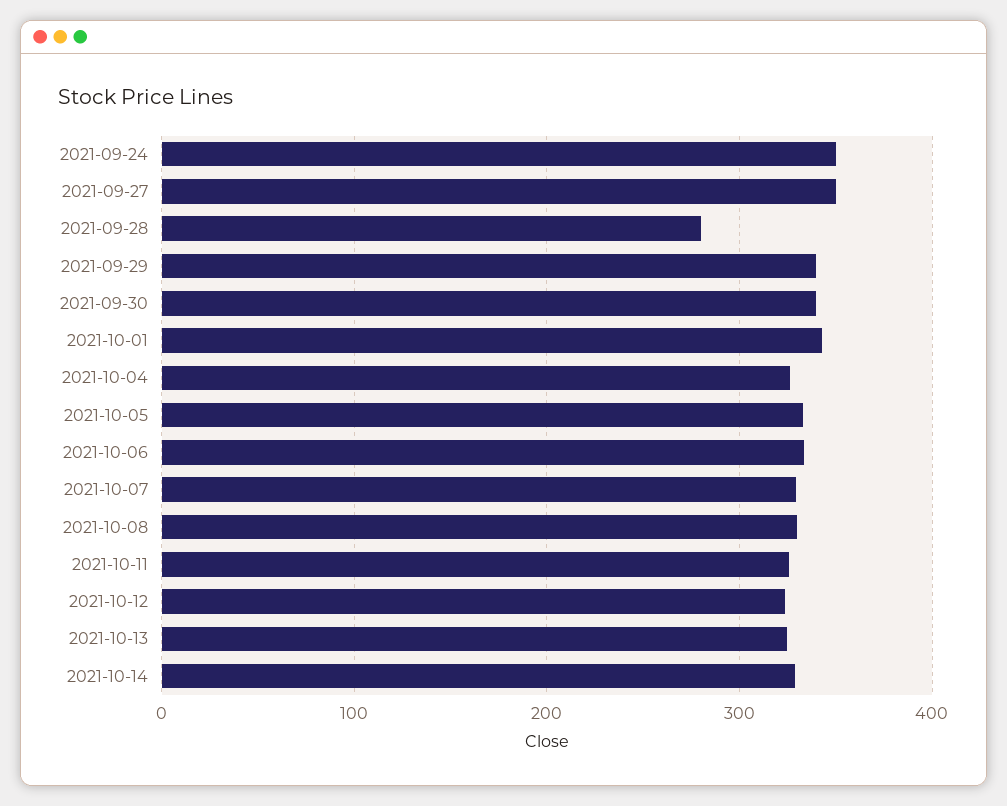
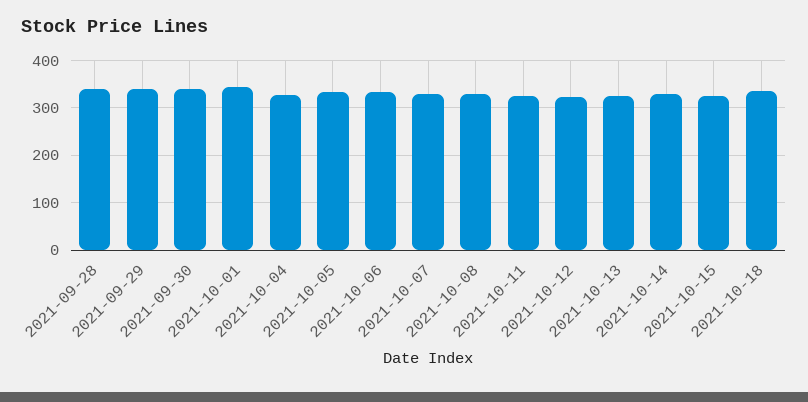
2021-09-24: 350 -> none
2021-09-27: 350 -> none
2021-09-28: 280 -> 340
2021-10-15: none -> 320
2021-10-18: none -> 340

